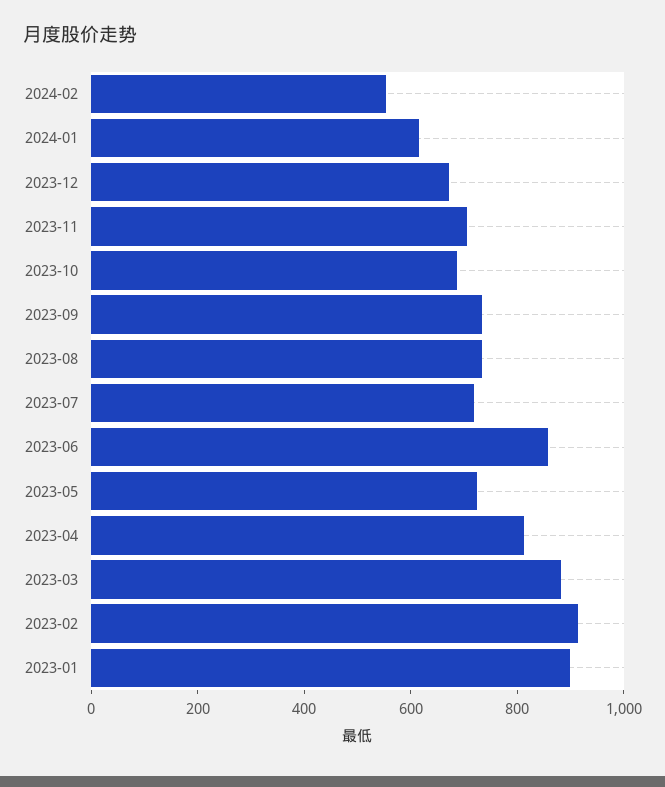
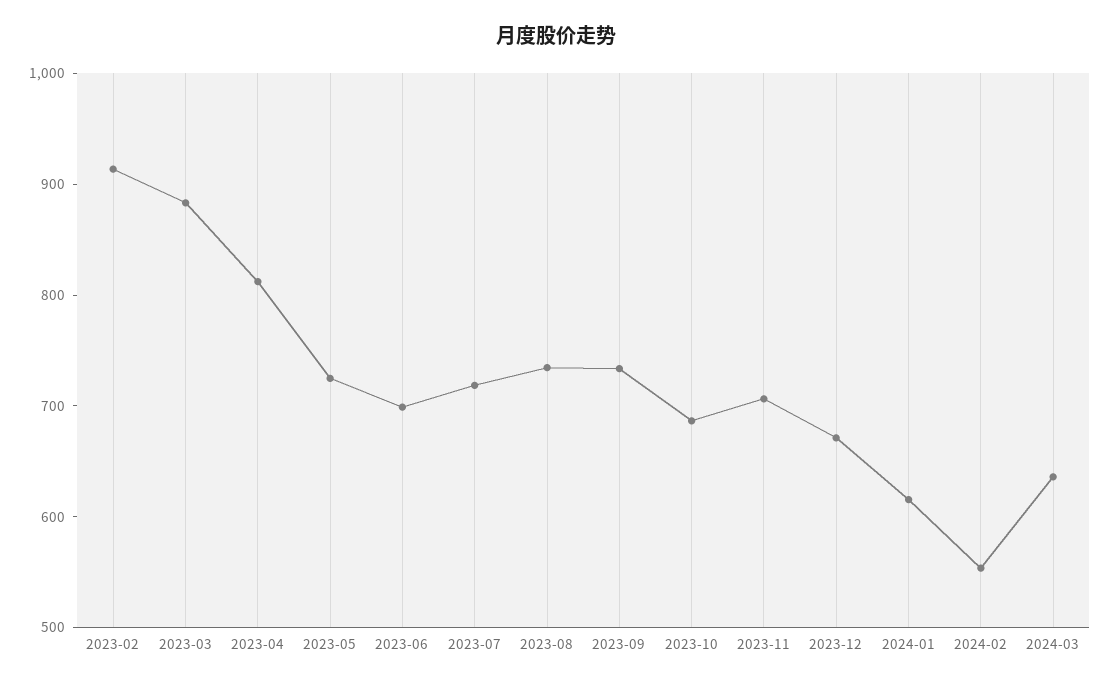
2023-06: 850 -> 700
2023-01: 900 -> none
2024-03: none -> 640

